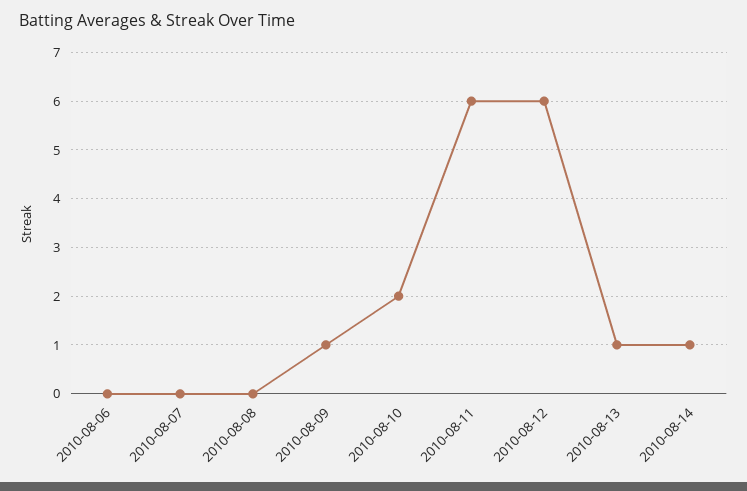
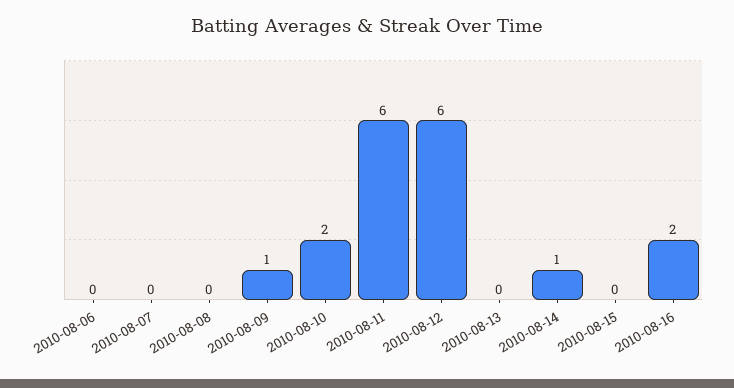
2010-08-13: 1 -> 0
2010-08-15: none -> 0
2010-08-16: none -> 2

